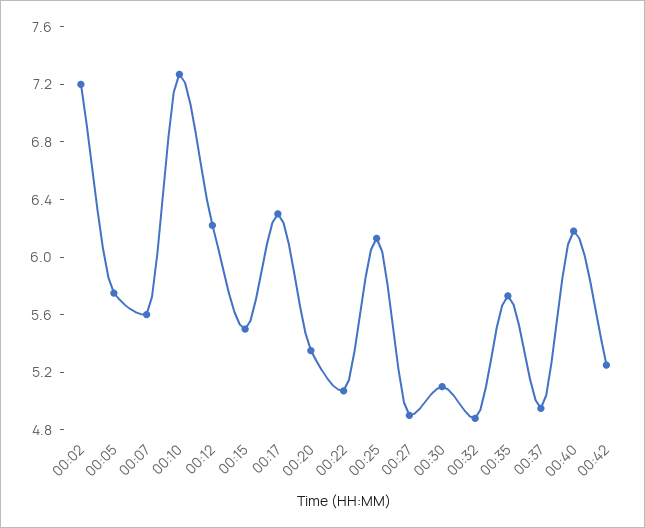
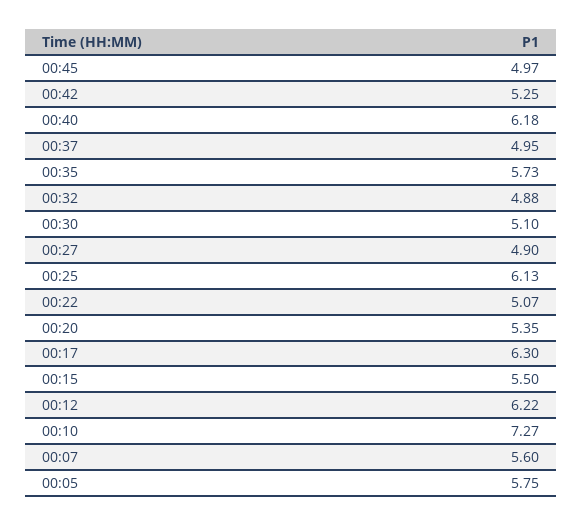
00:02: 7.2 -> none
00:45: none -> 4.97

